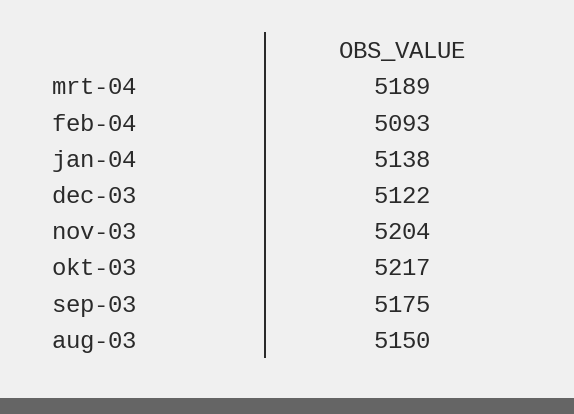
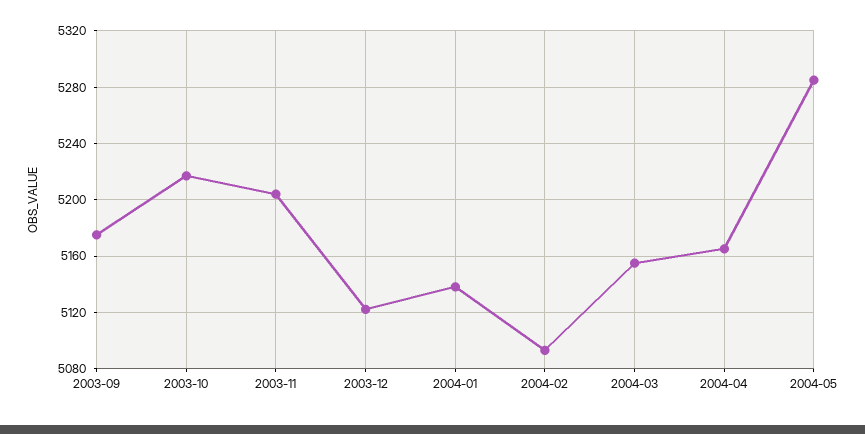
mrt-04: 5189 -> 5155
aug-03: 5150 -> none
2004-04: none -> 5165
2004-05: none -> 5285

